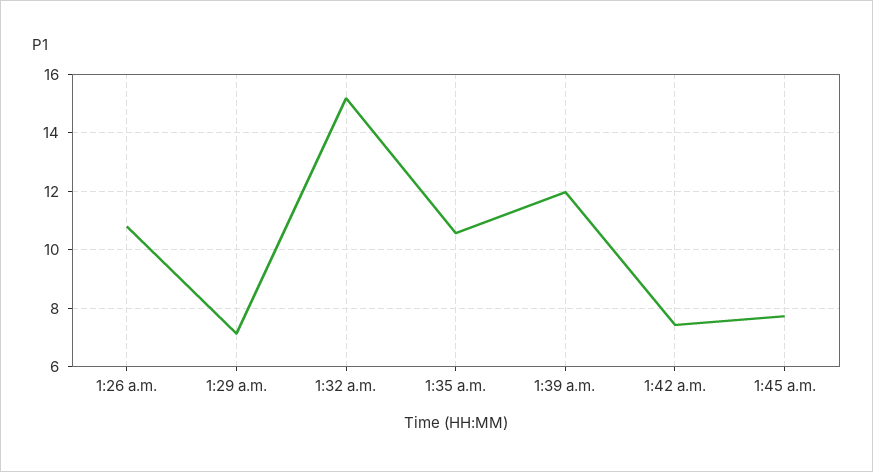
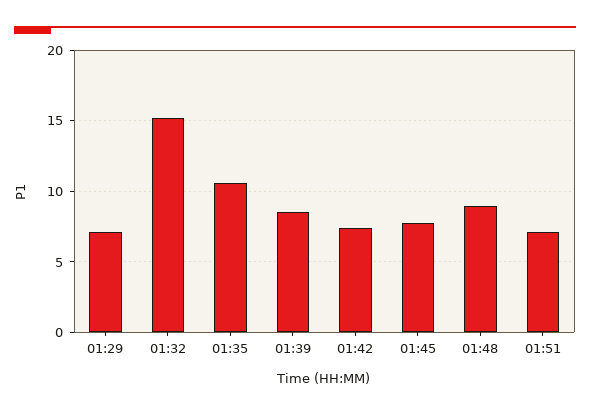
1:26 a.m.: 10.75 -> none
1:39 a.m.: 12 -> 8.5
01:48: none -> 9
01:51: none -> 7

